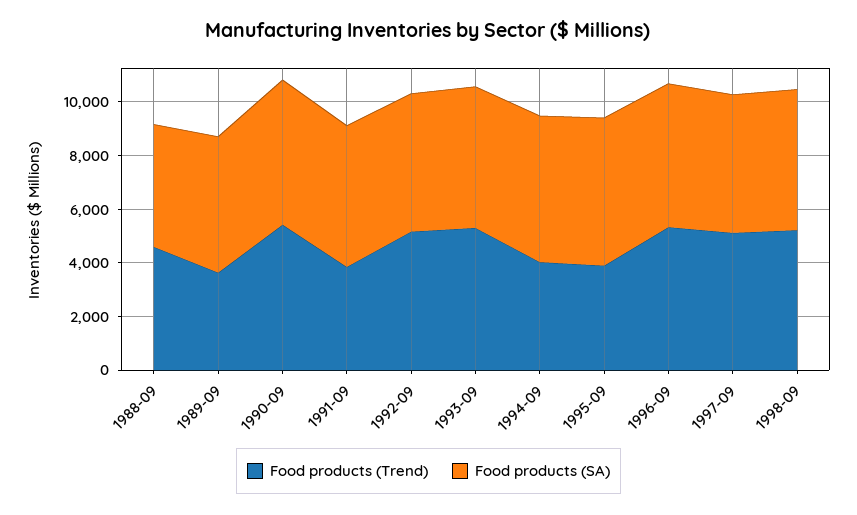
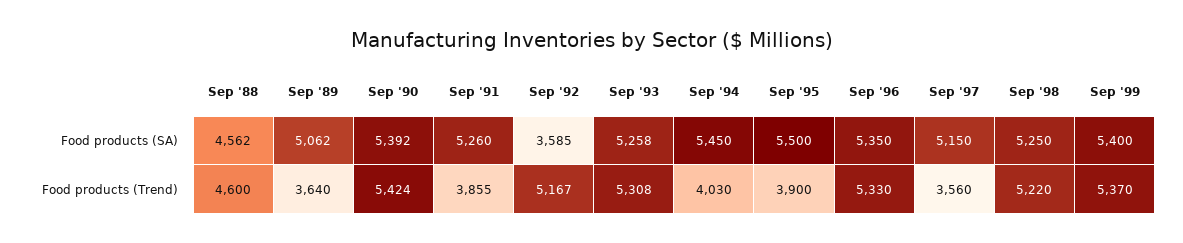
Food products (SA), 1992-09: 5000 -> 3585
Food products (Trend), 1997-09: 5000 -> 3560
Food products (SA), Sep '99: none -> 5400
Food products (Trend), Sep '99: none -> 5370

